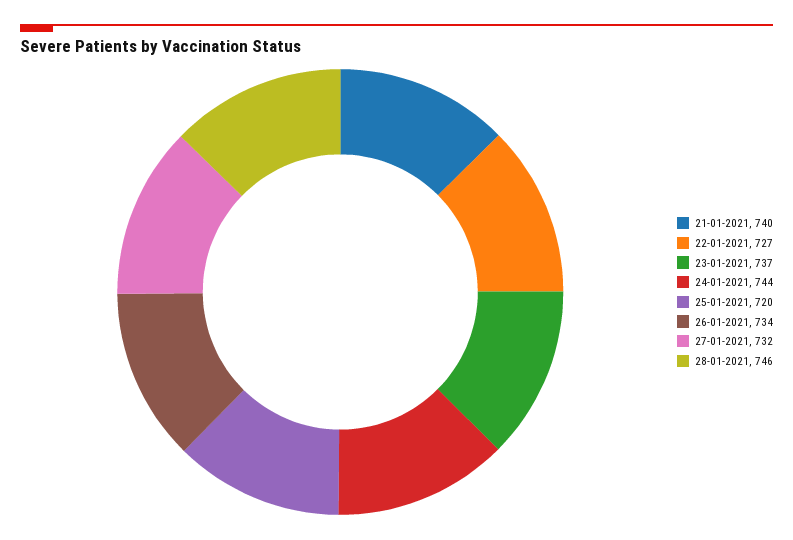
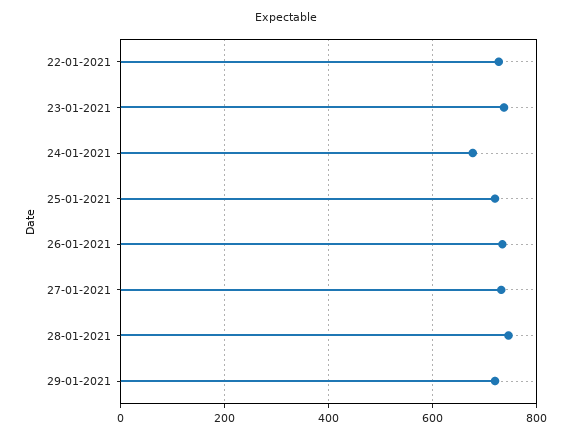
21-01-2021: 740 -> none
24-01-2021: 744 -> 680
29-01-2021: none -> 720

